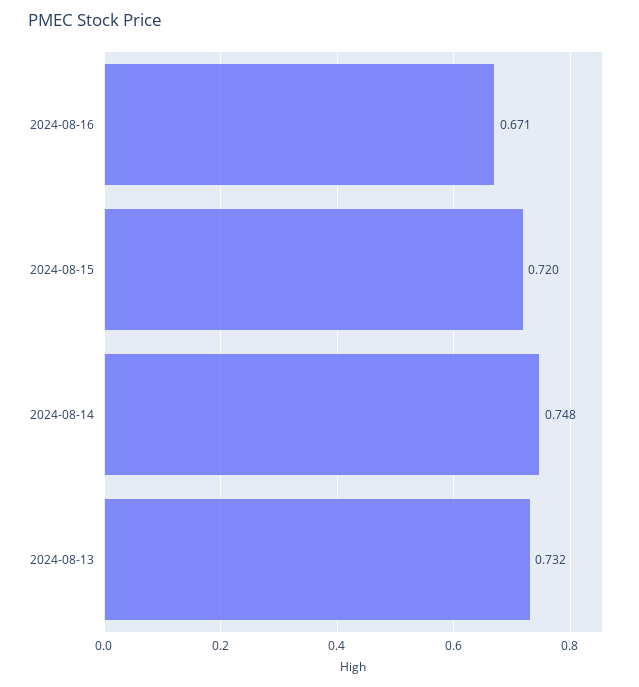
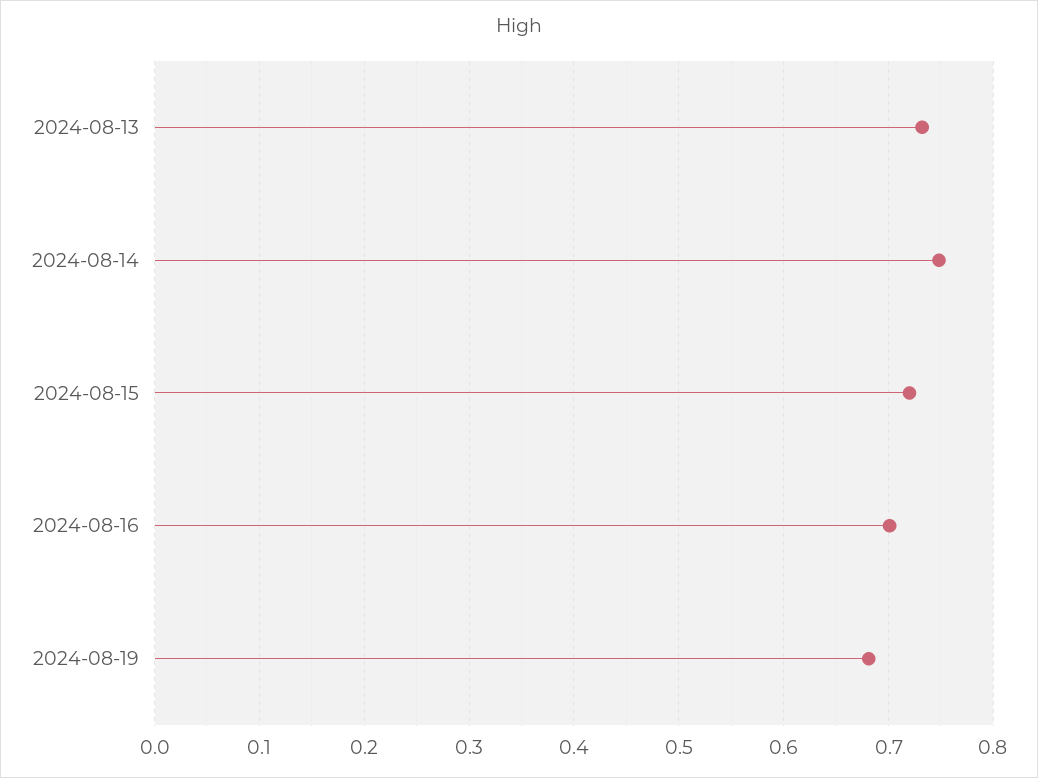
2024-08-16: 0.671 -> 0.7
2024-08-19: none -> 0.68

